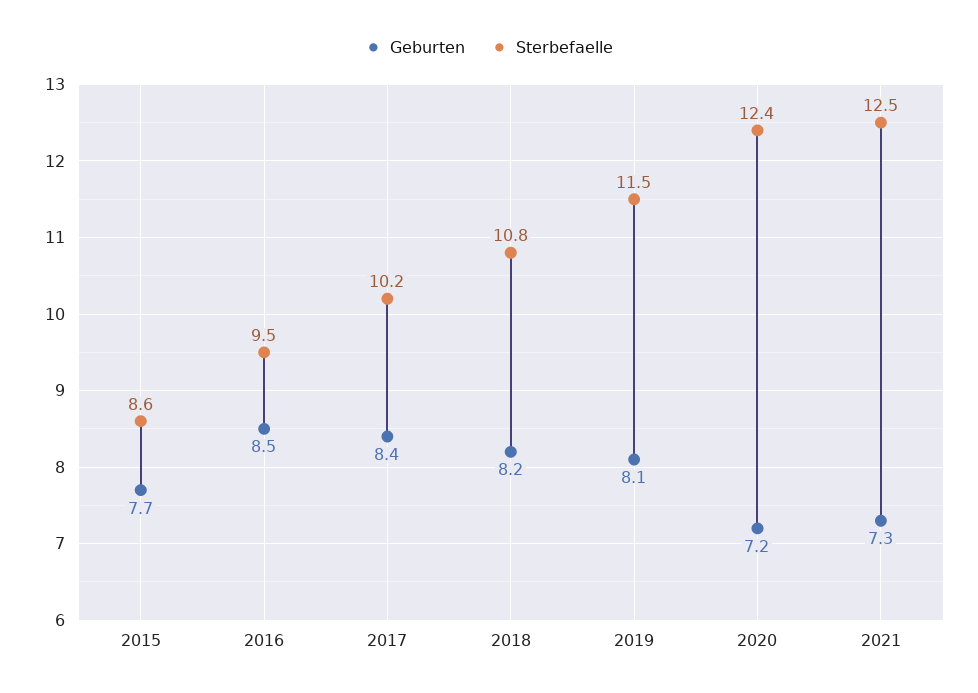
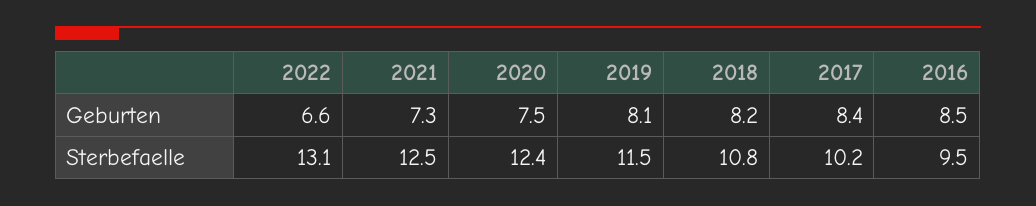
Geburten, 2015: 7.7 -> none
Sterbefaelle, 2015: 8.6 -> none
Geburten, 2020: 7.2 -> 7.5
Geburten, 2022: none -> 6.6
Sterbefaelle, 2022: none -> 13.1

